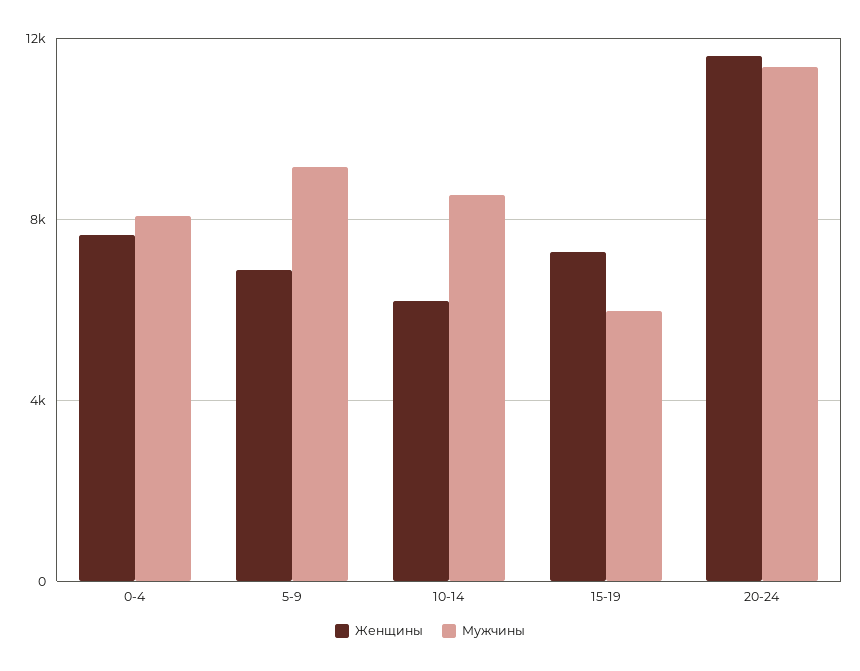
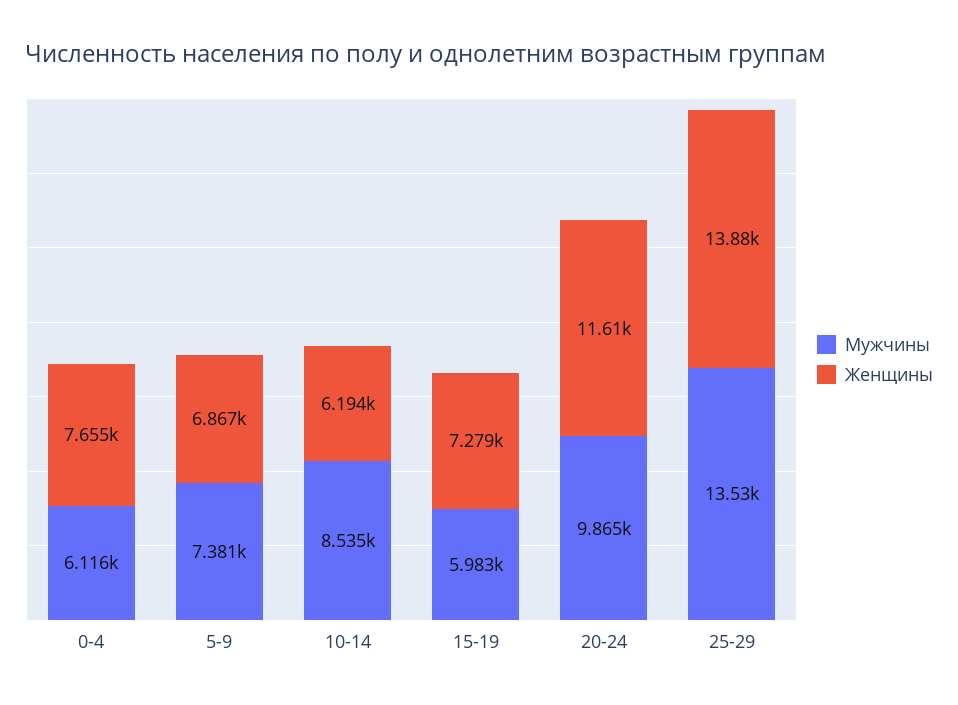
Мужчины, 0-4: 8000 -> 6116
Мужчины, 5-9: 9000 -> 7381
Мужчины, 20-24: 11500 -> 9865
Мужчины, 25-29: none -> 13530
Женщины, 25-29: none -> 13880

